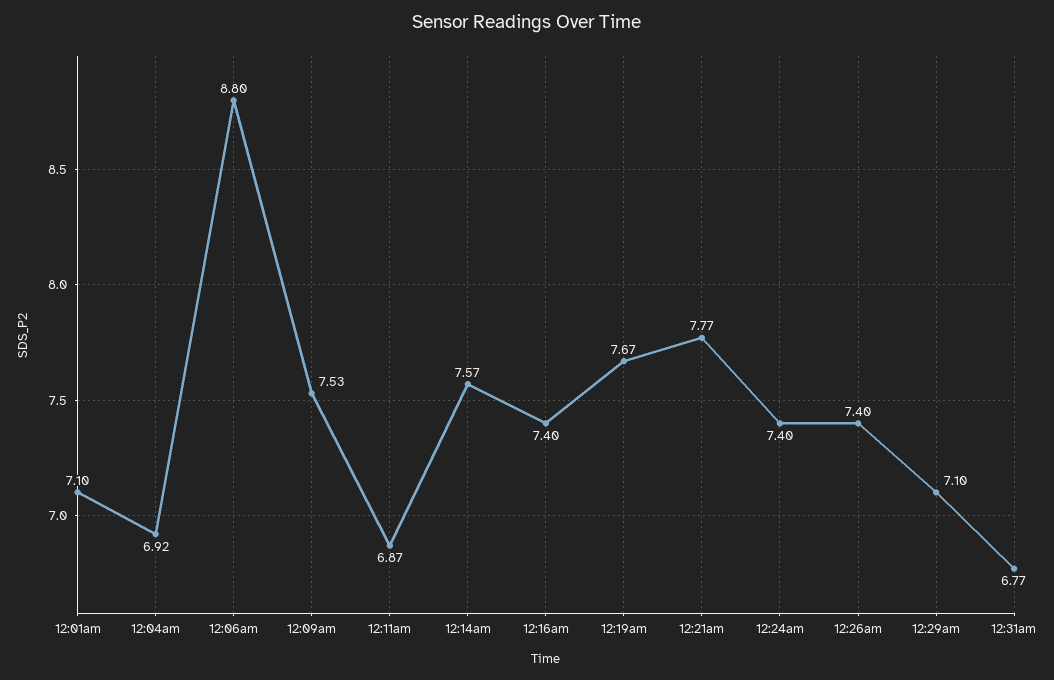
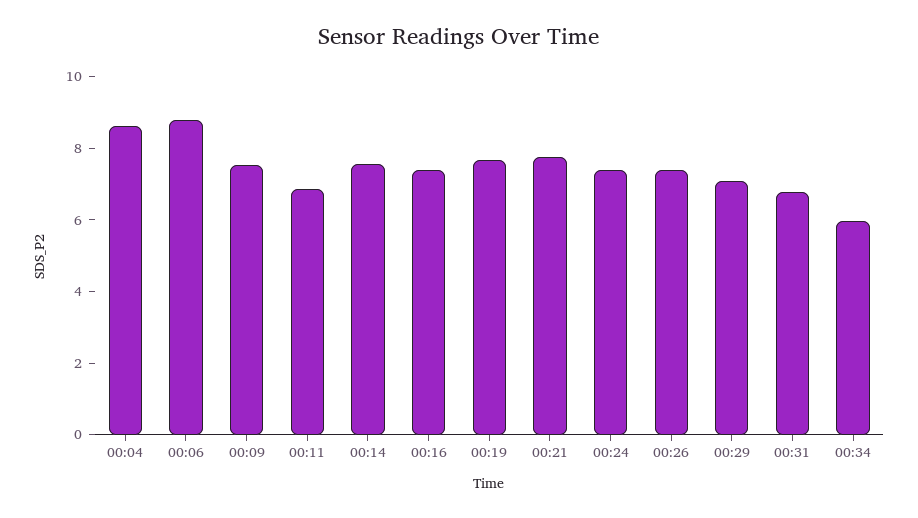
12:01am: 7.1 -> none
12:04am: 6.92 -> 8.5
00:34: none -> 6

